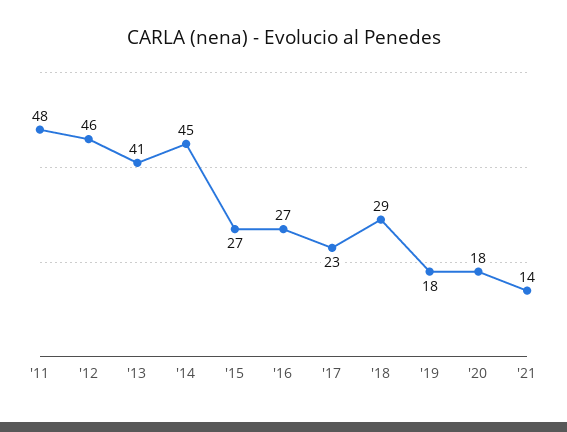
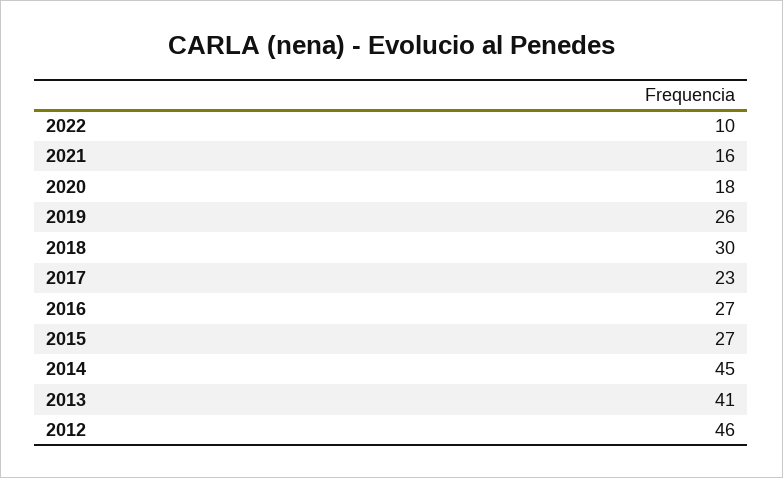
'11: 48 -> none
'18: 29 -> 30
'19: 18 -> 26
'21: 14 -> 16
2022: none -> 10

